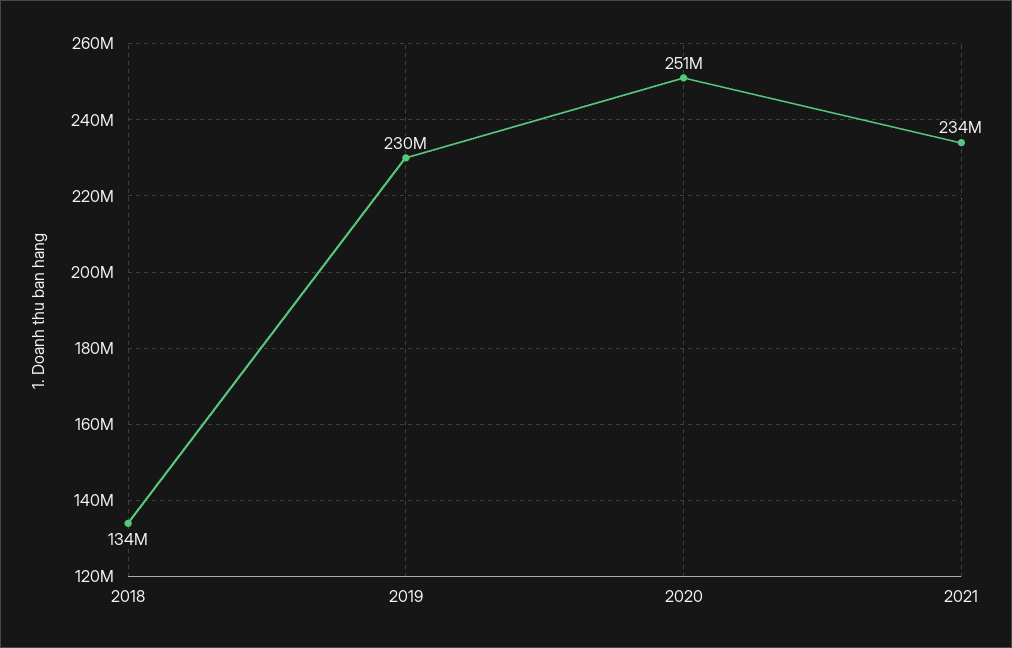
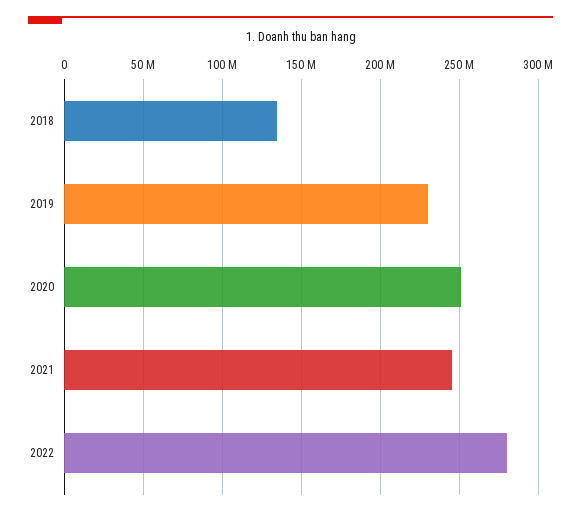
2021: 234000000 -> 245000000
2022: none -> 280000000

